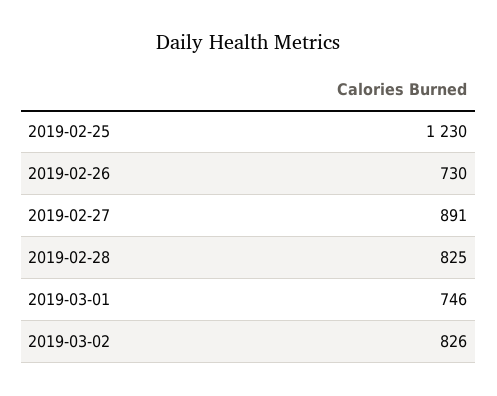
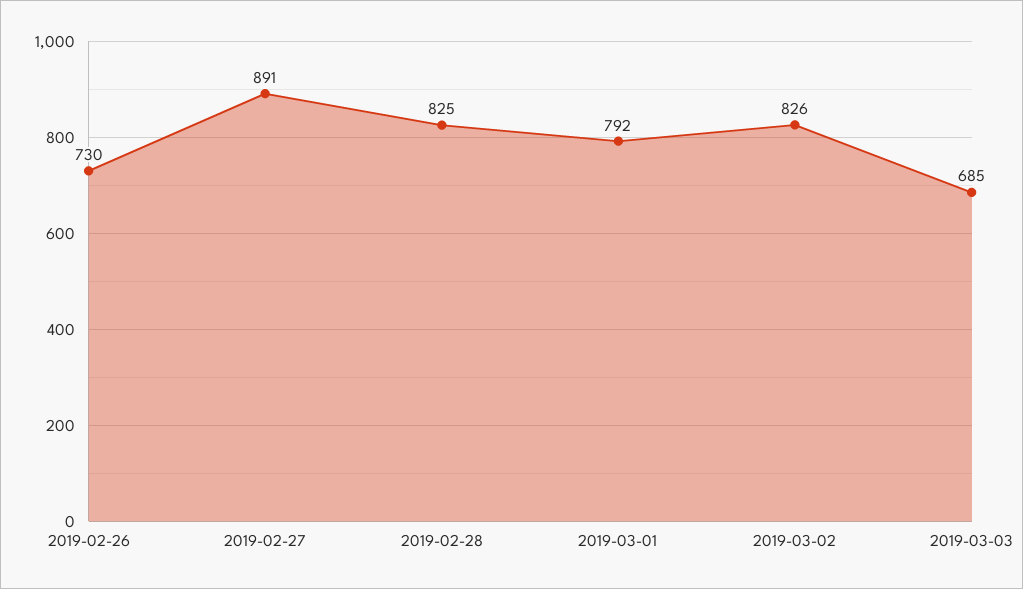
2019-02-25: 1230 -> none
2019-03-01: 746 -> 792
2019-03-03: none -> 685

